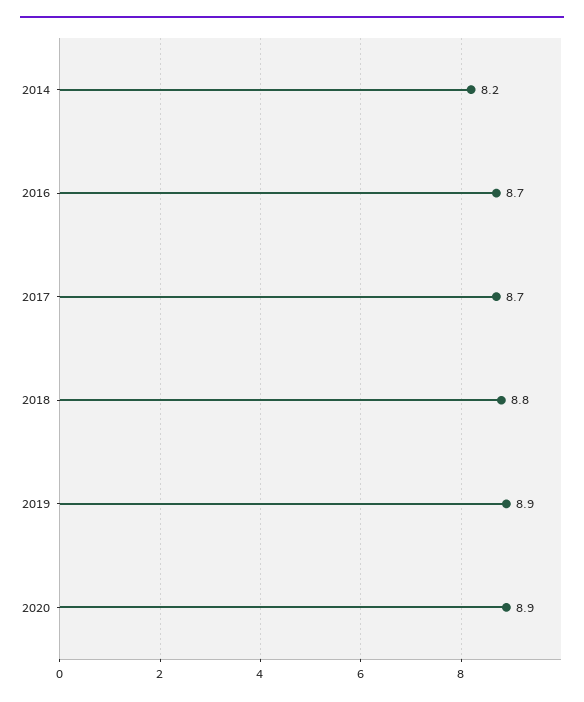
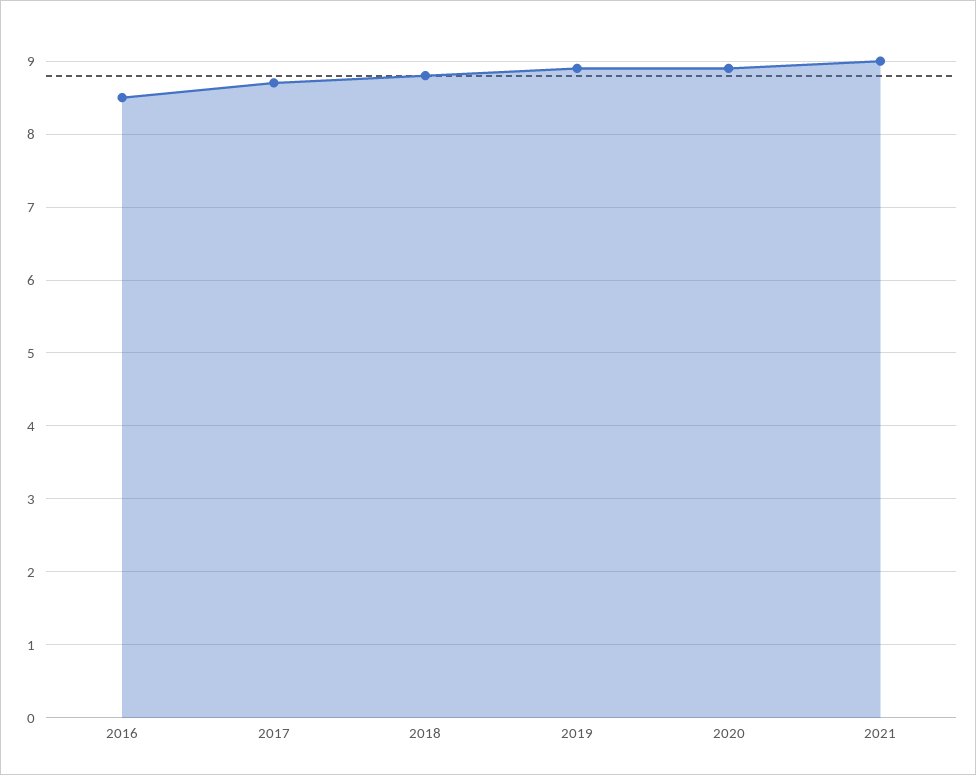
2014: 8.2 -> none
2016: 8.7 -> 8.5
2021: none -> 9

